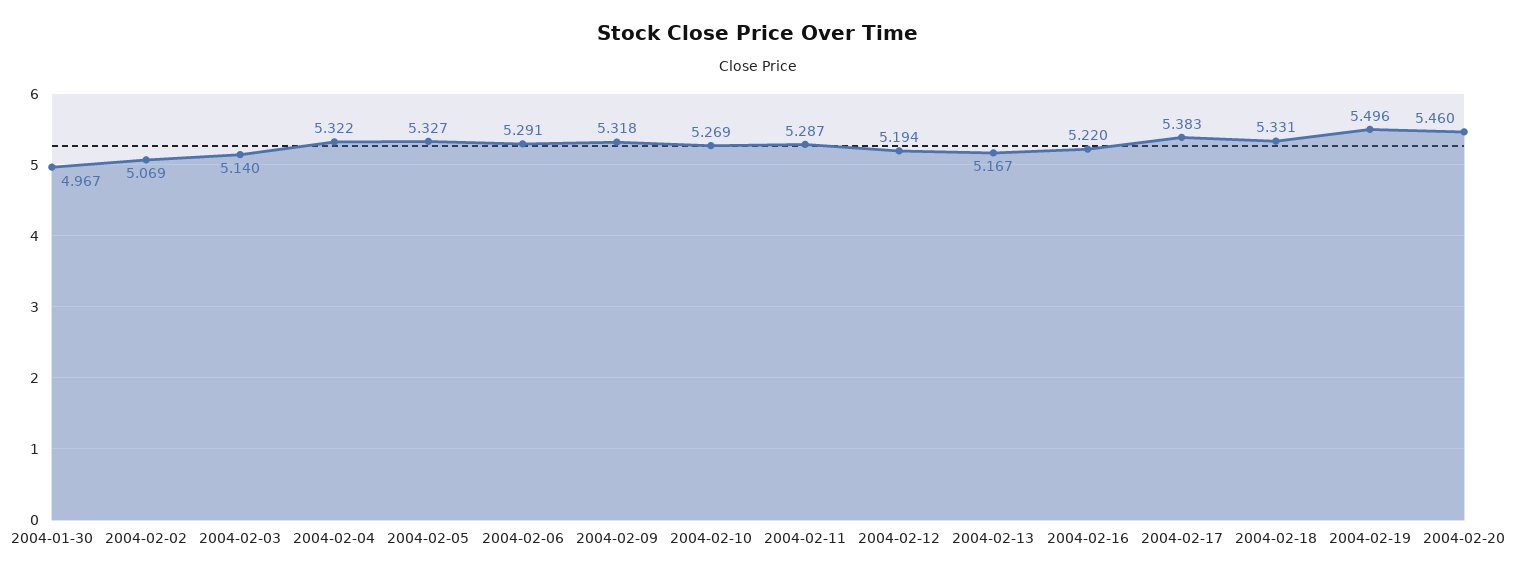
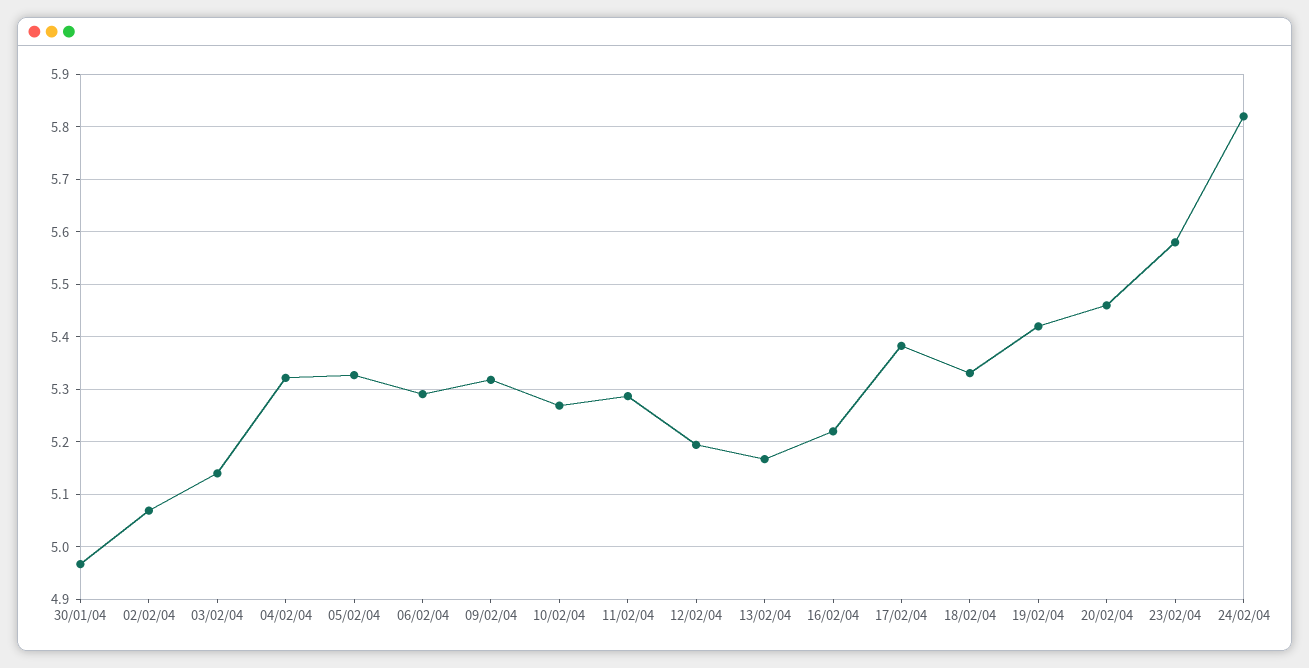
2004-02-19: 5.496 -> 5.42
23/02/04: none -> 5.58
24/02/04: none -> 5.82

